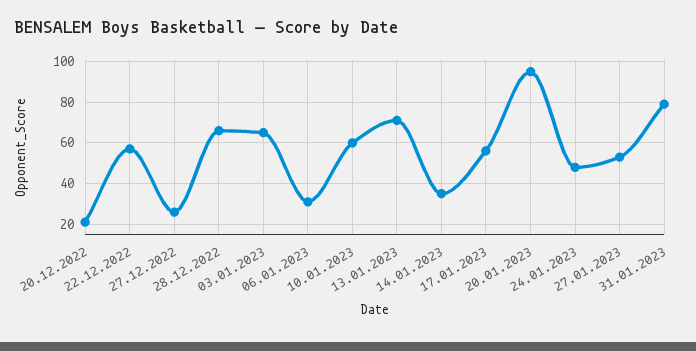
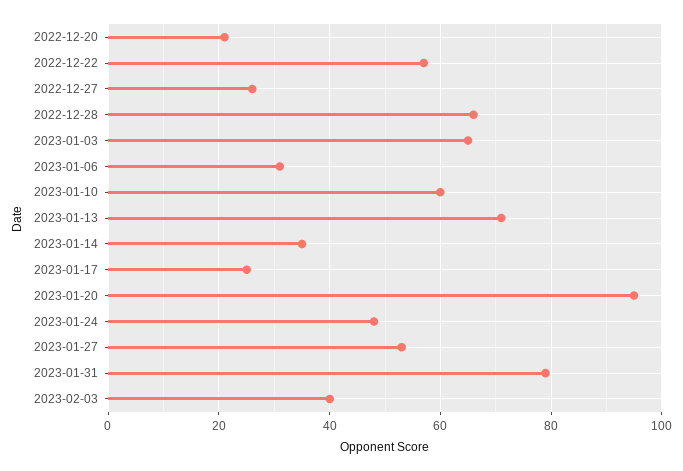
17.01.2023: 55 -> 25
2023-02-03: none -> 40

